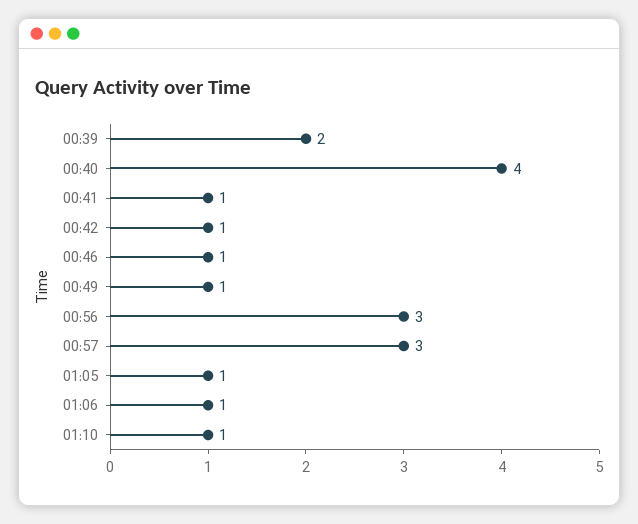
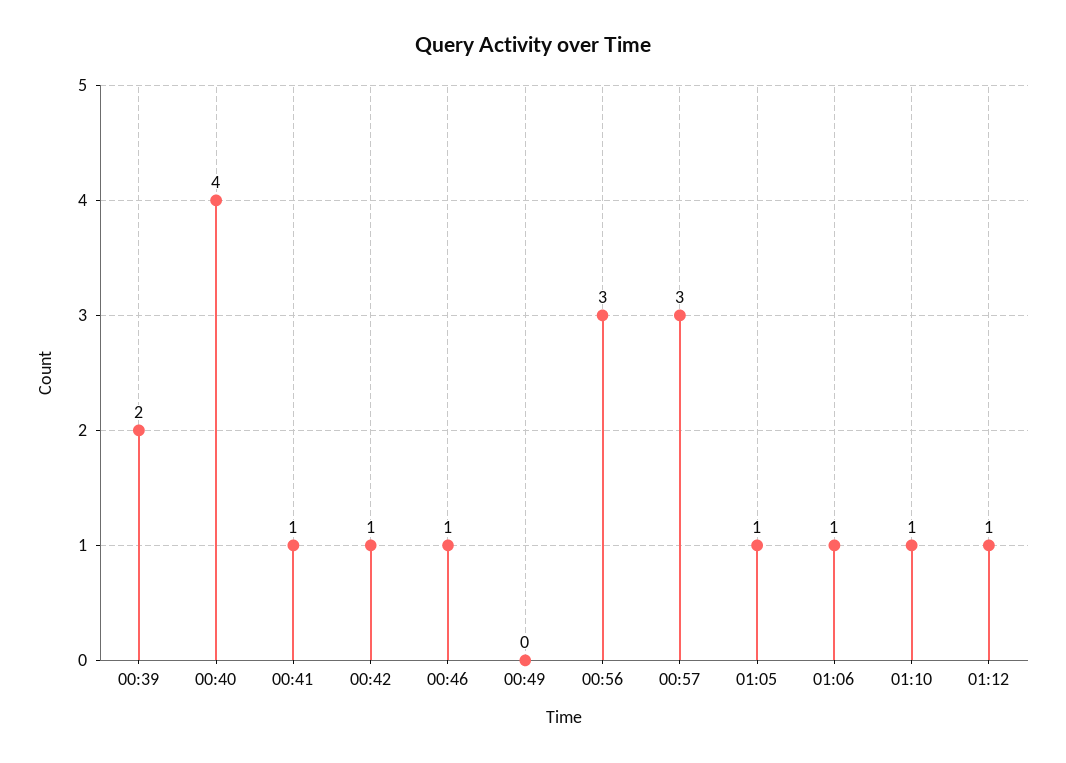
00:49: 1 -> 0
01:12: none -> 1

